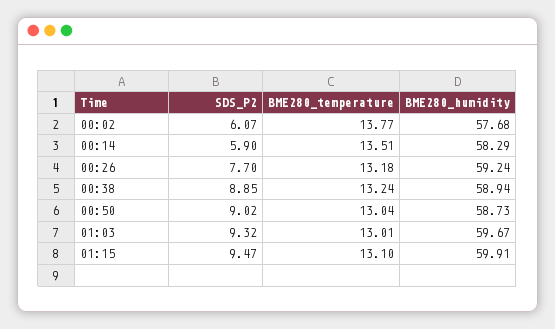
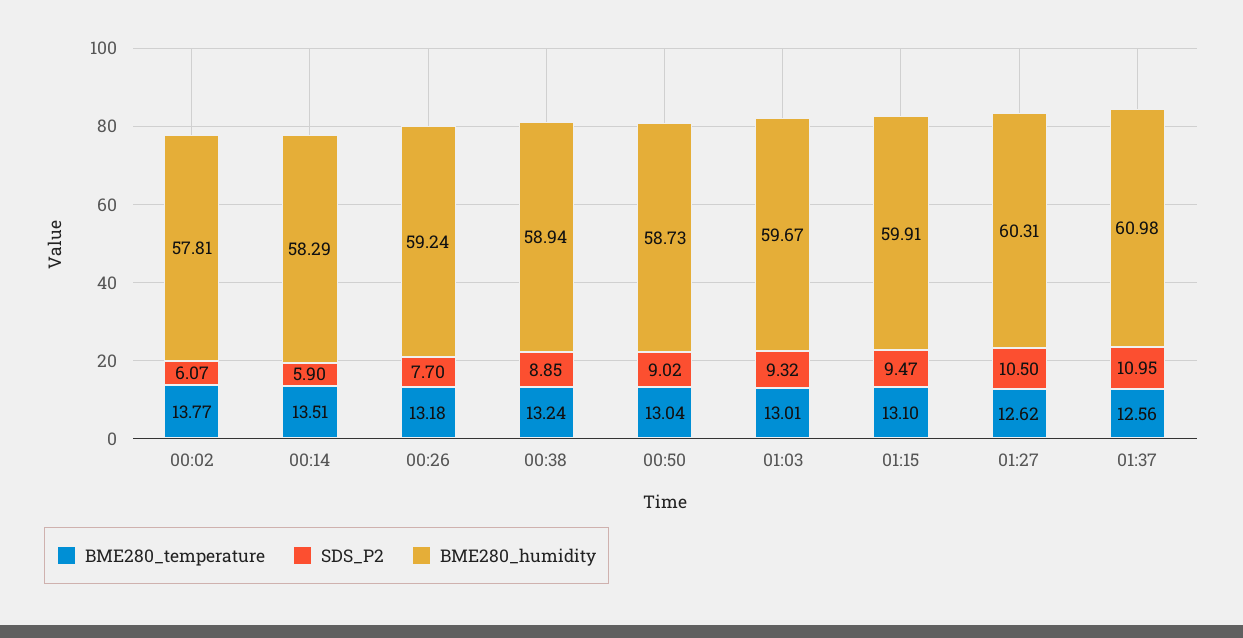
BME280_humidity, 00:02: 57.68 -> 57.81
BME280_temperature, 01:27: none -> 12.62
SDS_P2, 01:27: none -> 10.5
BME280_humidity, 01:27: none -> 60.31
BME280_temperature, 01:37: none -> 12.56
SDS_P2, 01:37: none -> 10.95
BME280_humidity, 01:37: none -> 60.98

